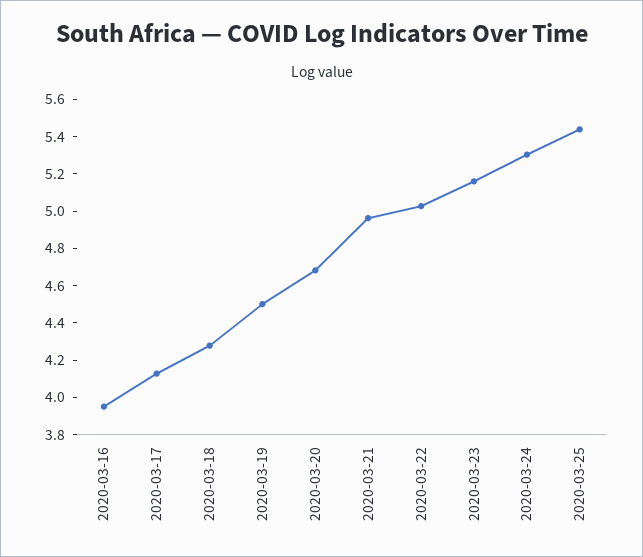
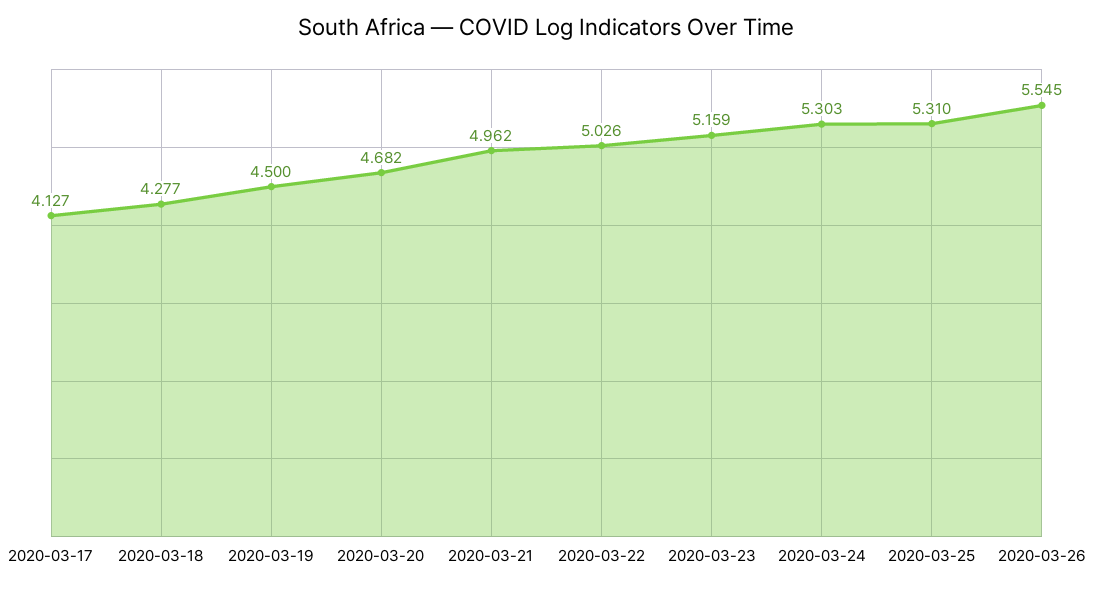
2020-03-16: 3.95 -> none
2020-03-25: 5.45 -> 5.31
2020-03-26: none -> 5.545

